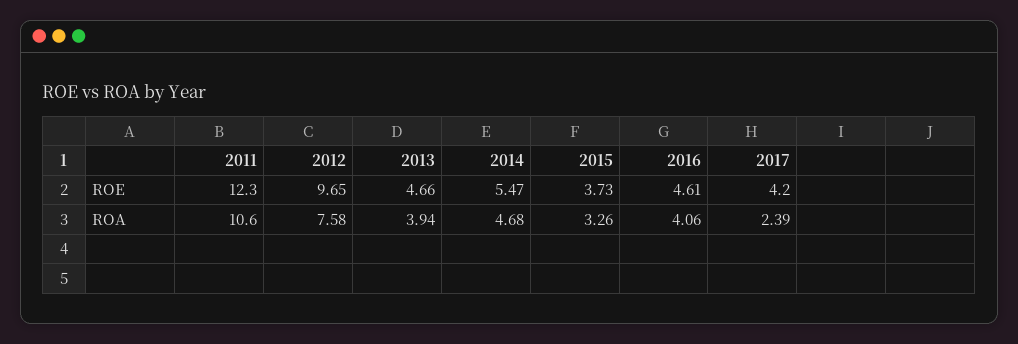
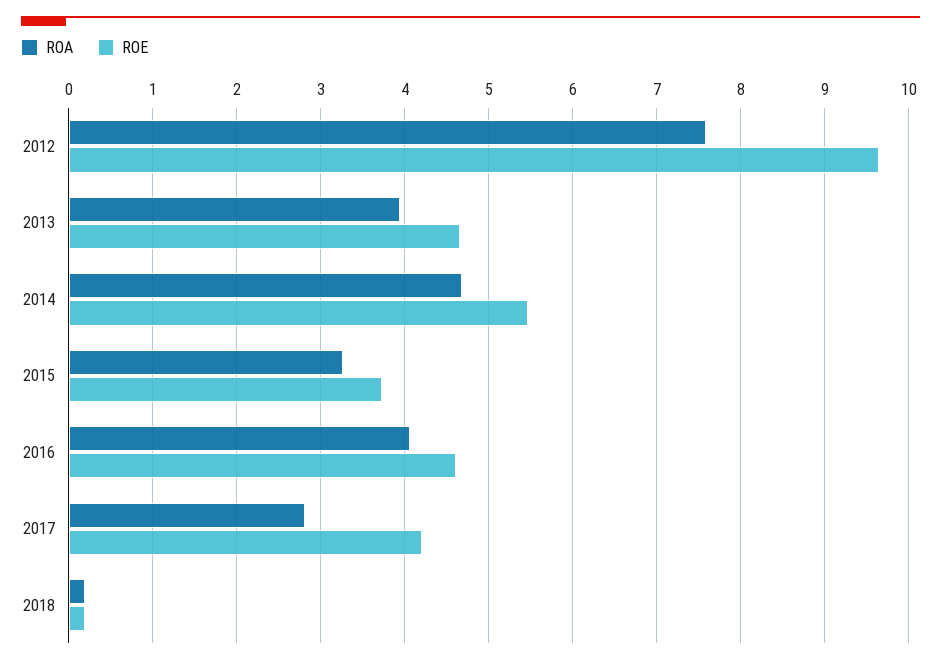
ROE, 2011: 12.3 -> none
ROA, 2011: 10.6 -> none
ROA, 2017: 2.39 -> 2.8
ROA, 2018: none -> 0.2
ROE, 2018: none -> 0.2

